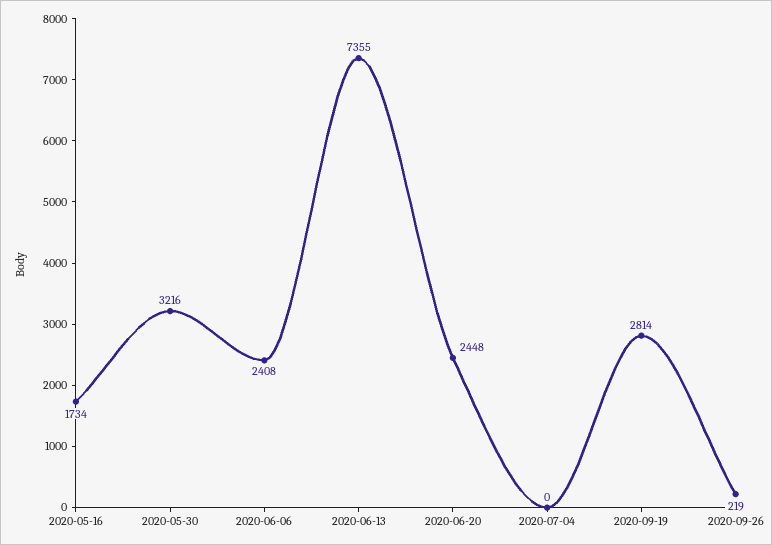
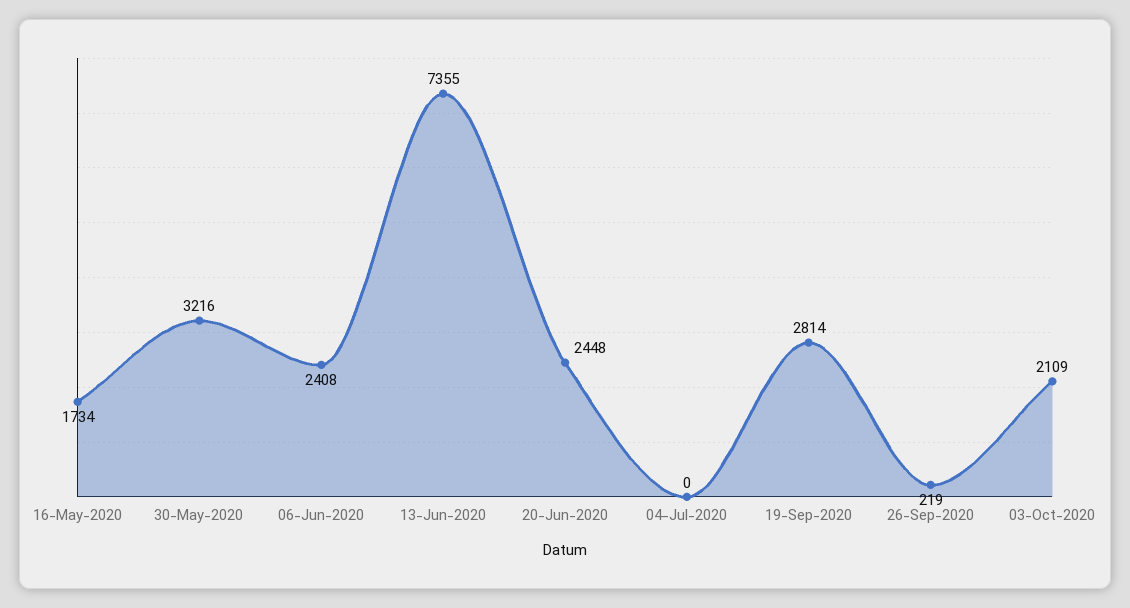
03-Oct-2020: none -> 2109

